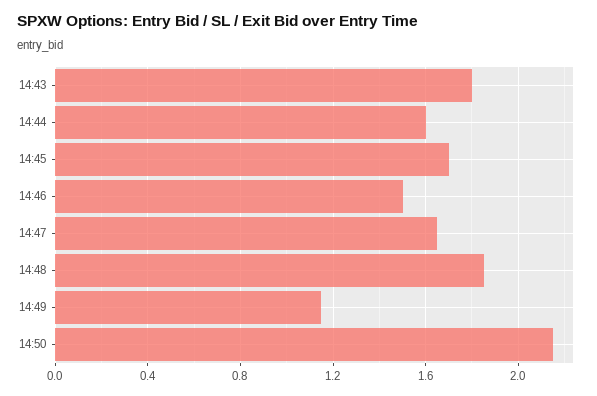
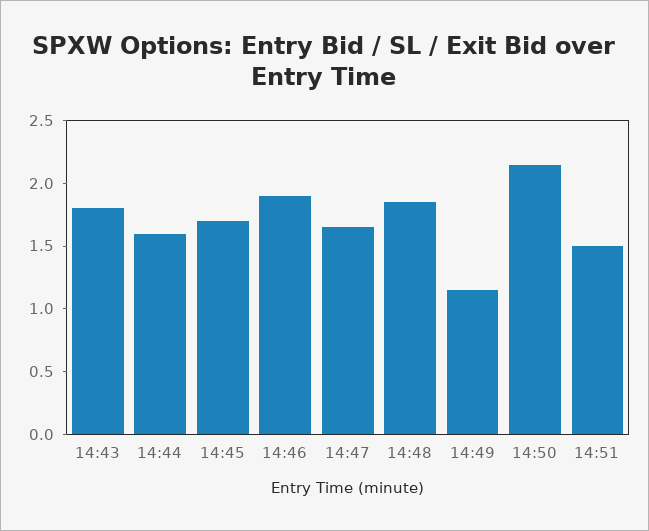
14:46: 1.5 -> 1.9
14:51: none -> 1.5

